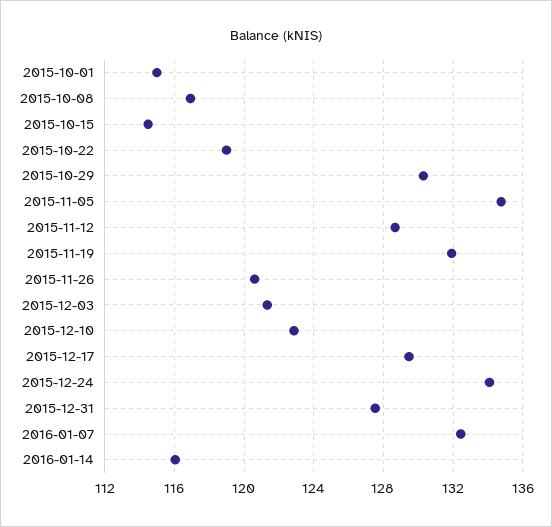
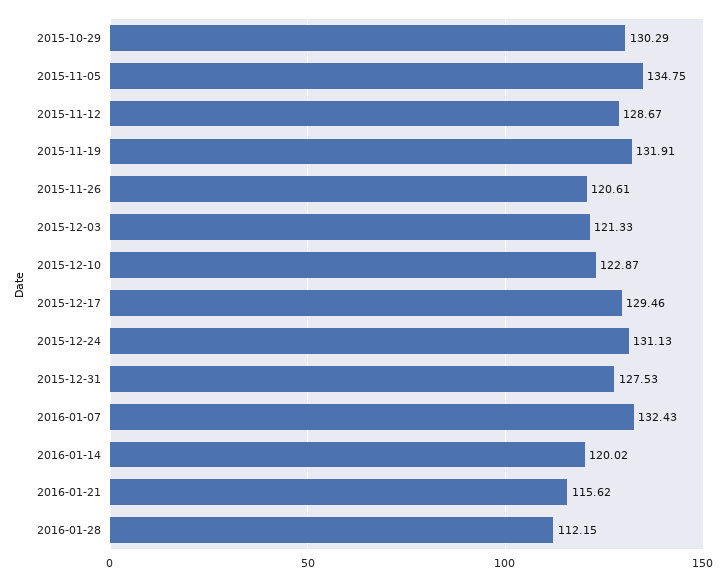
2015-10-01: 115 -> none
2015-10-08: 117 -> none
2015-10-15: 114.5 -> none
2015-10-22: 119 -> none
2015-12-24: 134 -> 131.13
2016-01-14: 116 -> 120.02
2016-01-21: none -> 115.62
2016-01-28: none -> 112.15

